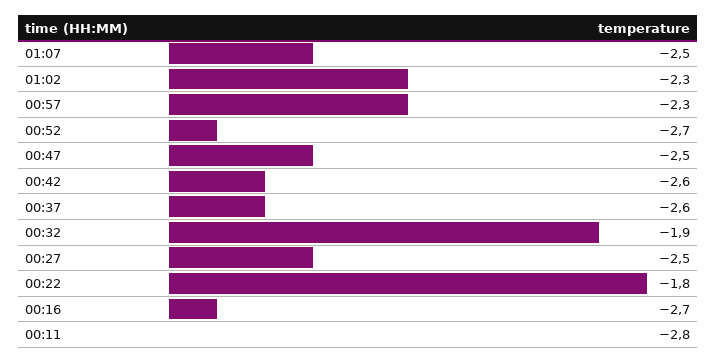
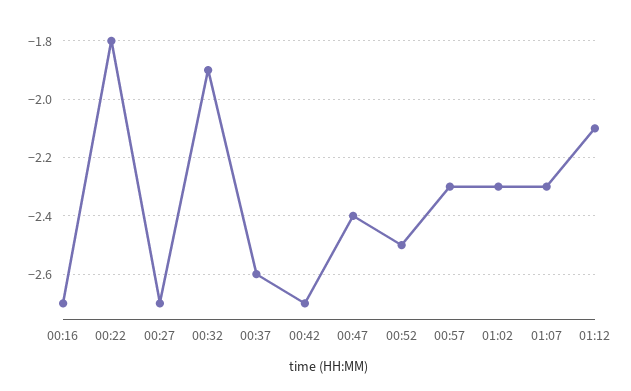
01:07: -2.5 -> -2.3
00:52: -2.7 -> -2.5
00:47: -2.5 -> -2.4
00:42: -2.6 -> -2.7
00:27: -2.5 -> -2.7
00:11: -2.8 -> none
01:12: none -> -2.1

